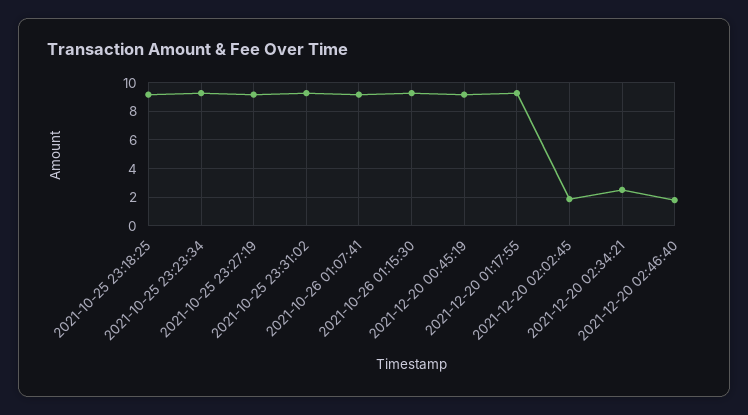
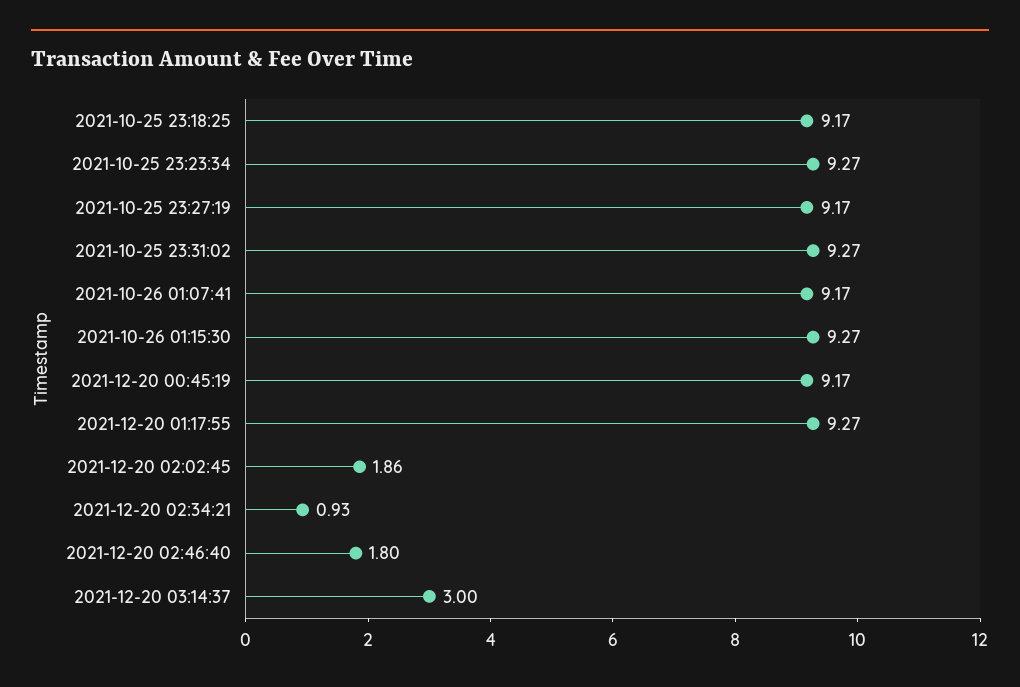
2021-12-20 02:34:21: 2.5 -> 0.93
2021-12-20 03:14:37: none -> 3

